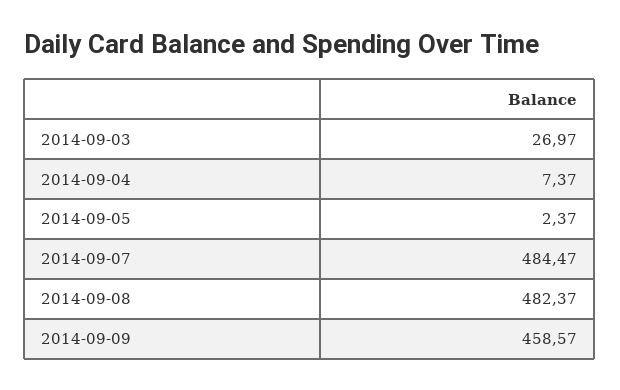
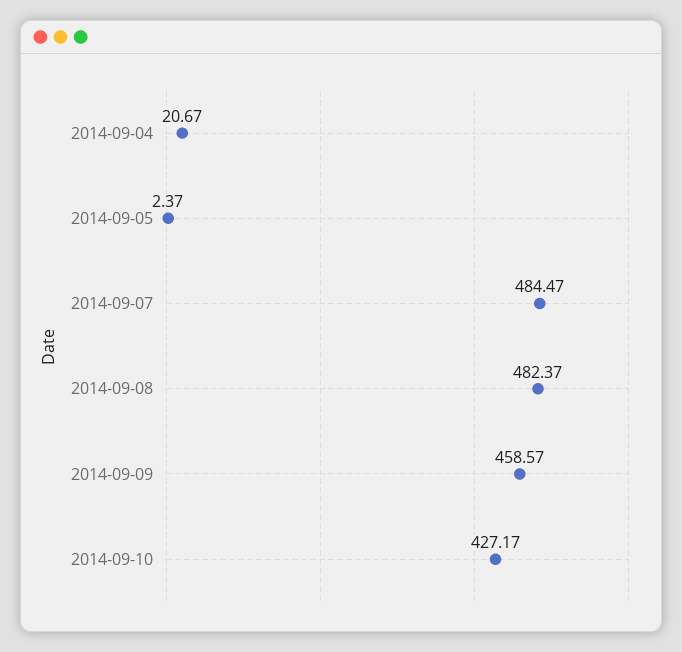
2014-09-03: 26.97 -> none
2014-09-04: 7.37 -> 20.67
2014-09-10: none -> 427.17

